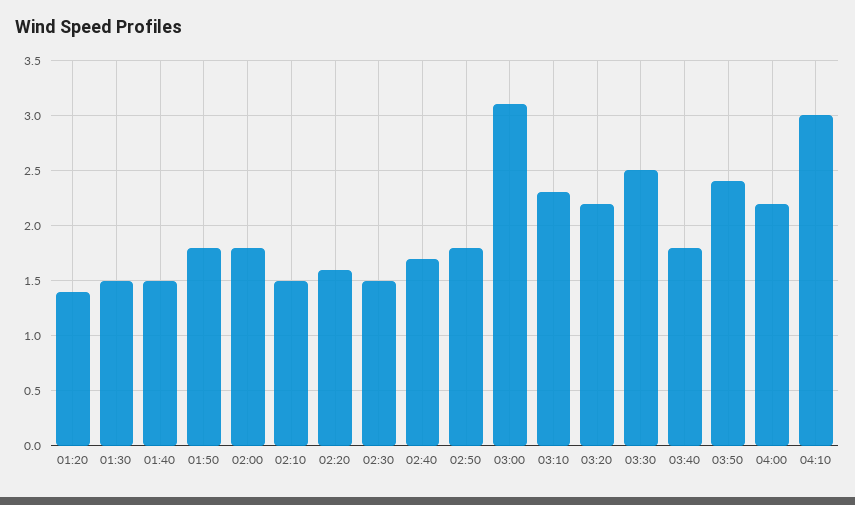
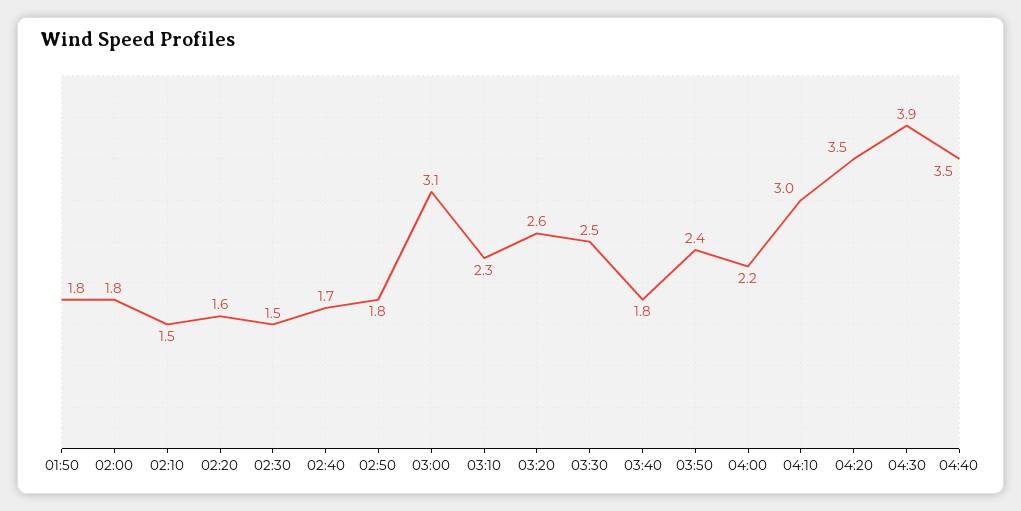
01:20: 1.4 -> none
01:30: 1.5 -> none
01:40: 1.5 -> none
03:20: 2.2 -> 2.6
04:20: none -> 3.5
04:30: none -> 3.9
04:40: none -> 3.5

